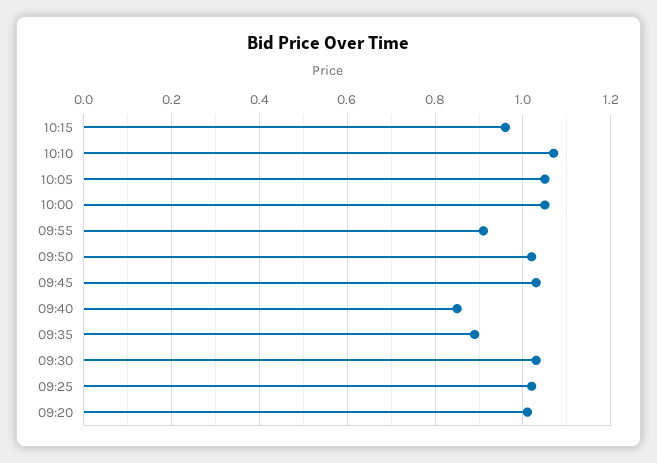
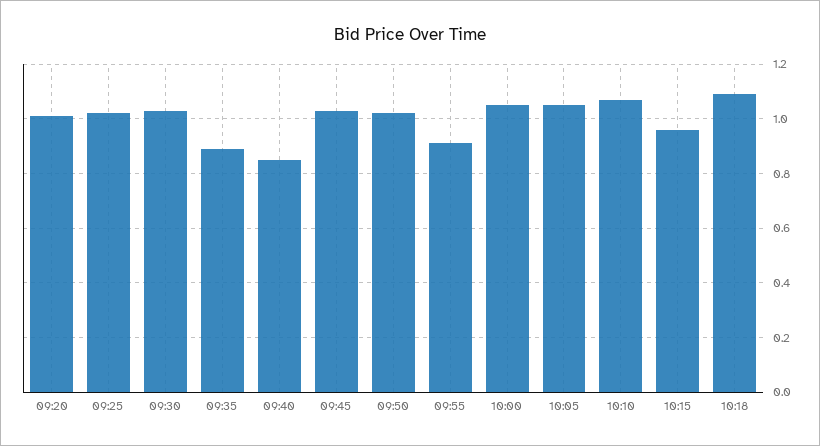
10:18: none -> 1.1

